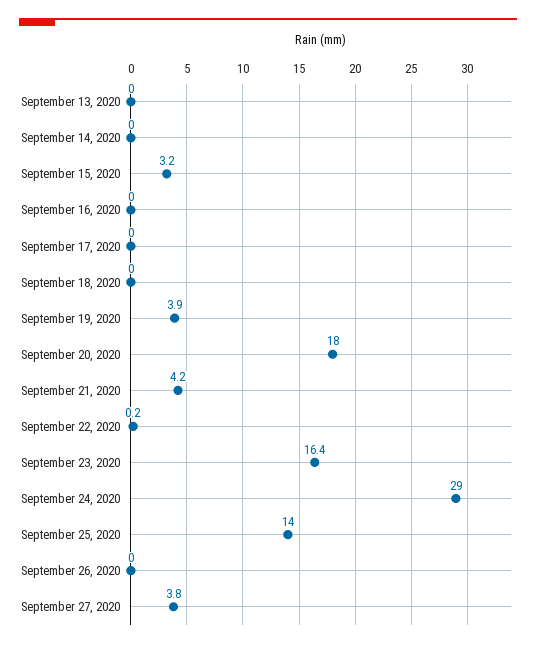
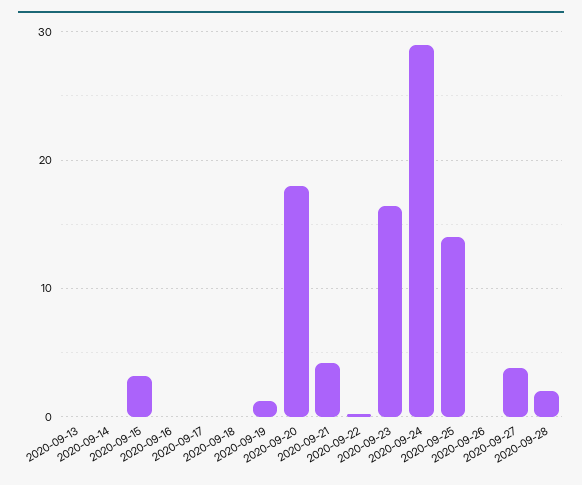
September 19, 2020: 3.9 -> 1
2020-09-28: none -> 2

